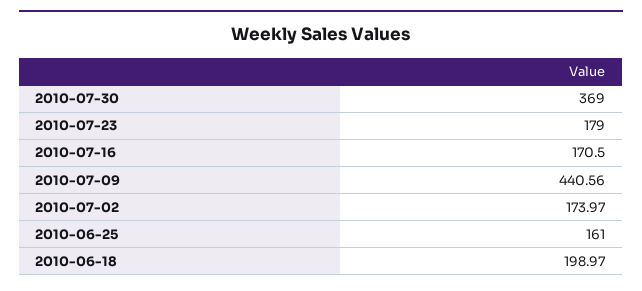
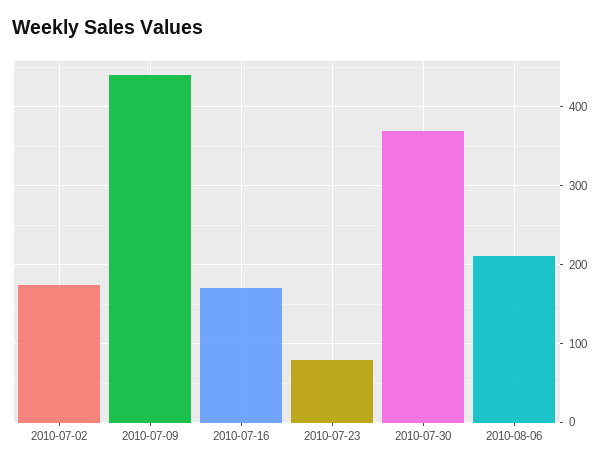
2010-07-23: 179 -> 80
2010-06-25: 161 -> none
2010-06-18: 198.97 -> none
2010-08-06: none -> 210

